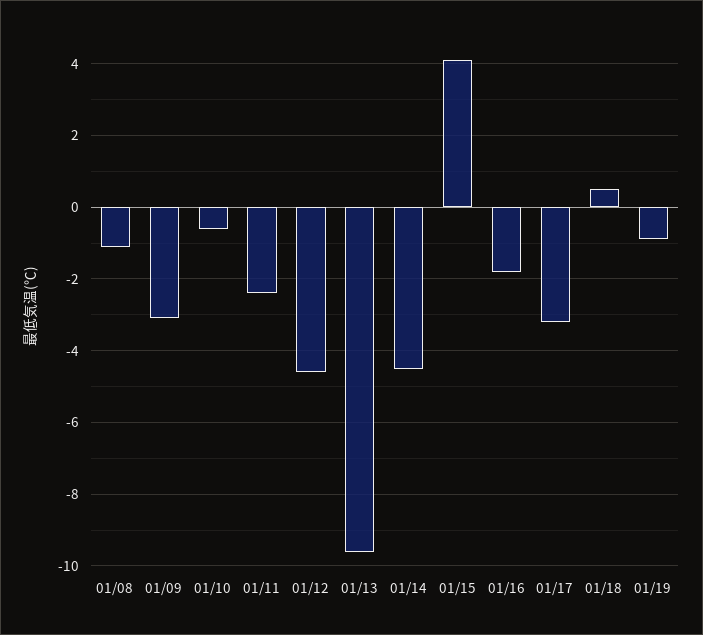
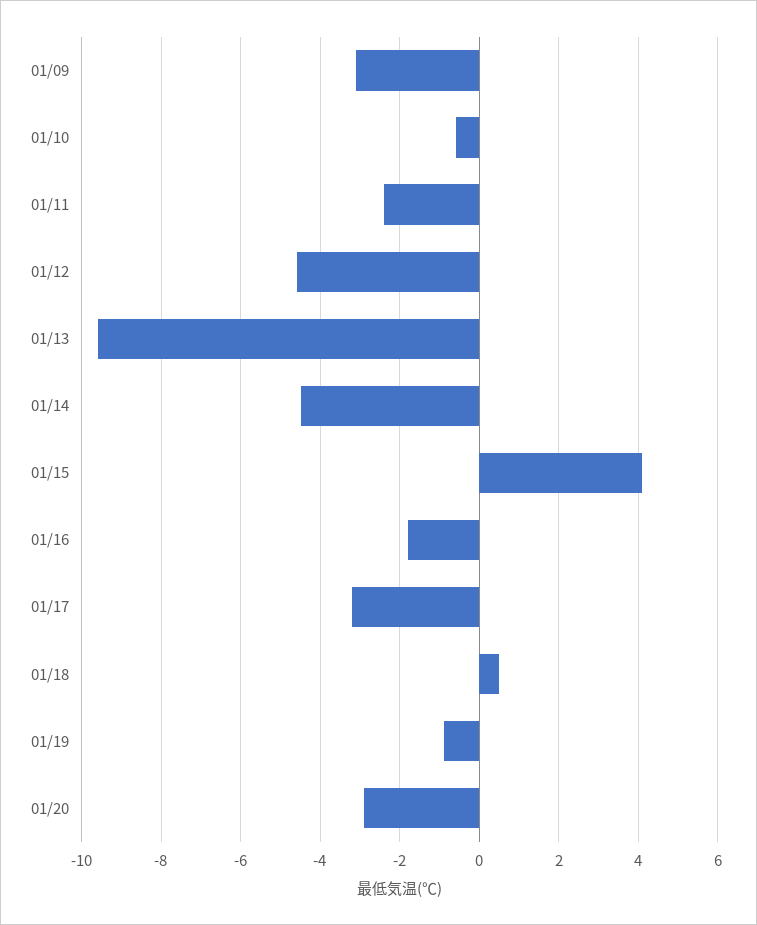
01/08: -1 -> none
01/20: none -> -3

